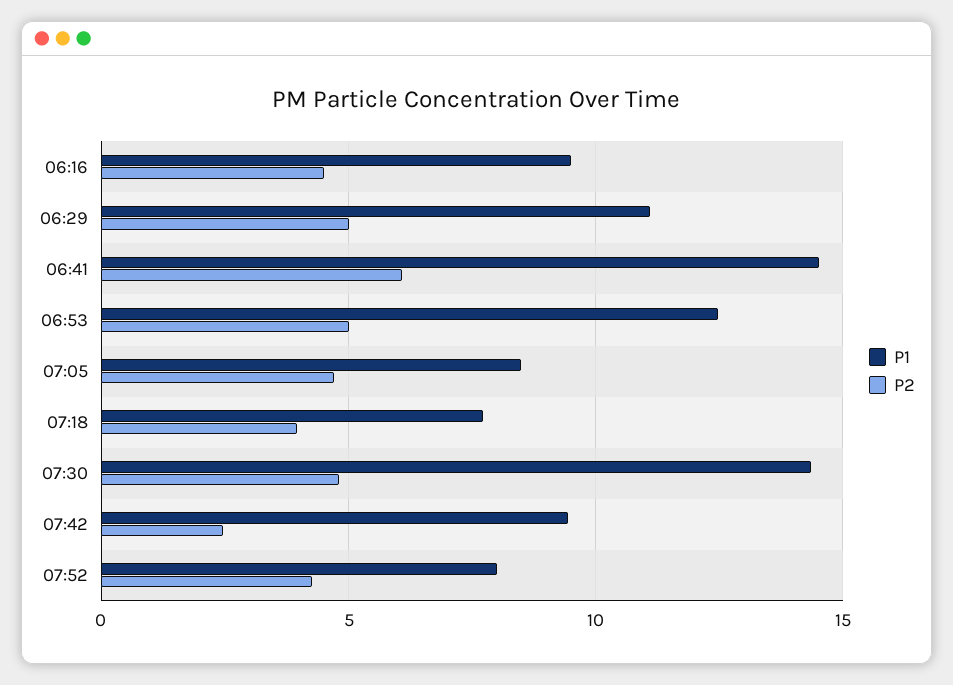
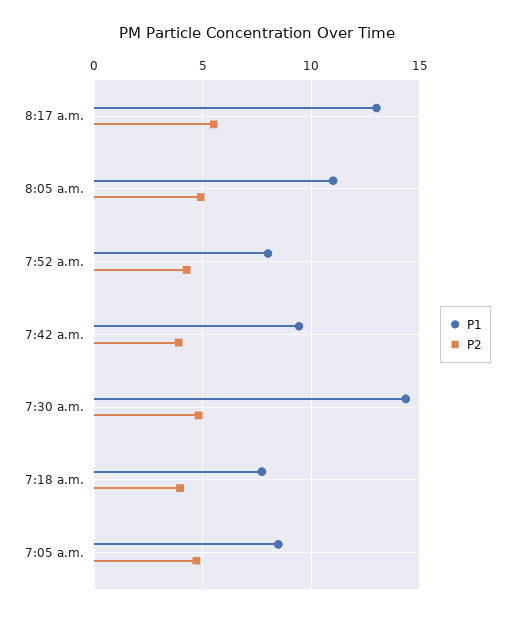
P1, 06:16: 9.5 -> none
P2, 06:16: 4.5 -> none
P1, 06:29: 11 -> none
P2, 06:29: 5 -> none
P1, 06:41: 14.5 -> none
P2, 06:41: 6 -> none
P1, 06:53: 12.5 -> none
P2, 06:53: 5 -> none
P2, 07:42: 2.5 -> 4
P1, 8:17 a.m.: none -> 13
P2, 8:17 a.m.: none -> 5.5
P1, 8:05 a.m.: none -> 11
P2, 8:05 a.m.: none -> 5

